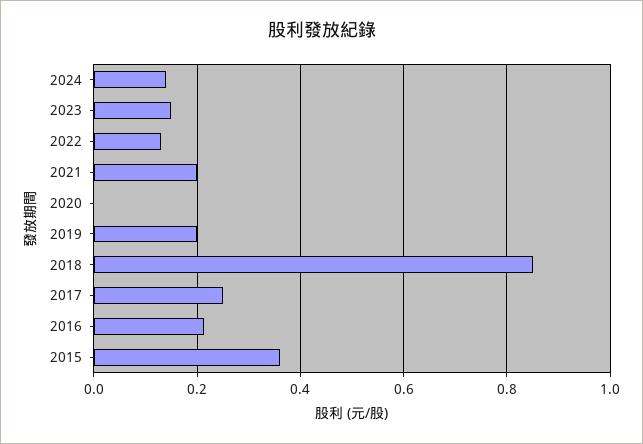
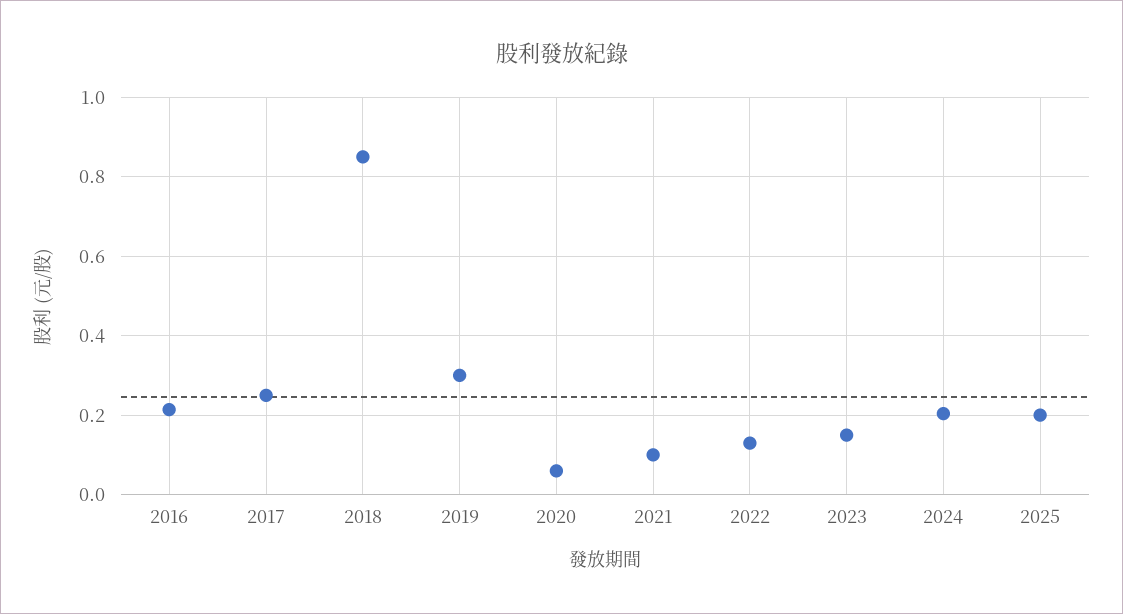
2024: 0.14 -> 0.2
2021: 0.2 -> 0.1
2020: 0 -> 0.06
2019: 0.2 -> 0.3
2015: 0.36 -> none
2025: none -> 0.2

